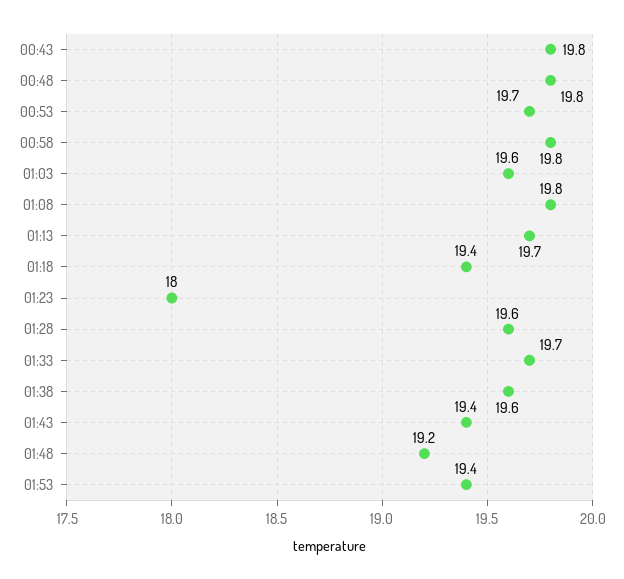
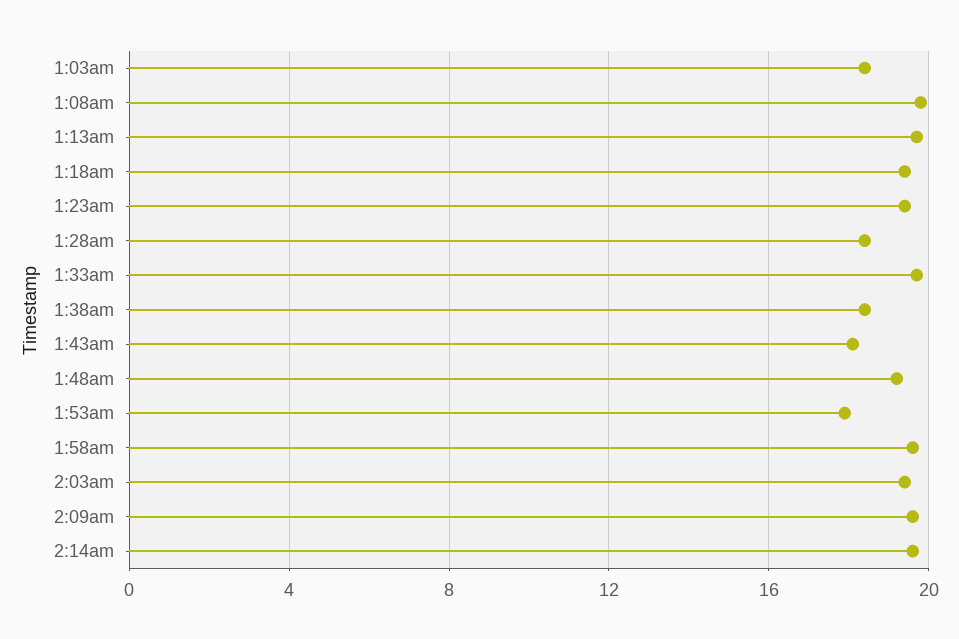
00:43: 19.8 -> none
00:48: 19.8 -> none
00:53: 19.7 -> none
00:58: 19.8 -> none
01:03: 19.6 -> 18.5
01:23: 18 -> 19.5
01:28: 19.6 -> 18.5
01:38: 19.6 -> 18.5
01:43: 19.4 -> 18
01:53: 19.4 -> 18
1:58am: none -> 19.5
2:03am: none -> 19.5
2:09am: none -> 19.5
2:14am: none -> 19.5

